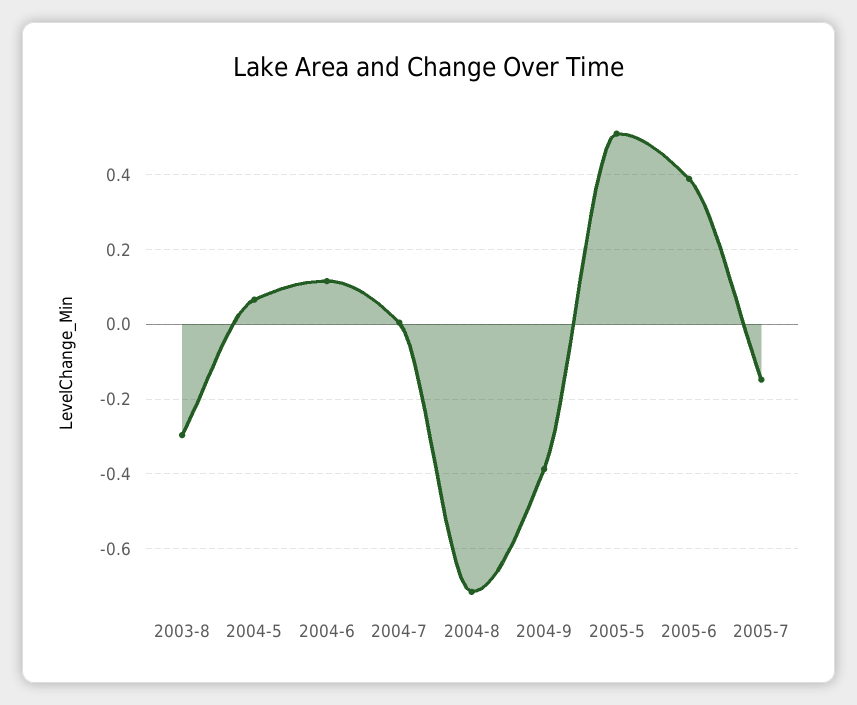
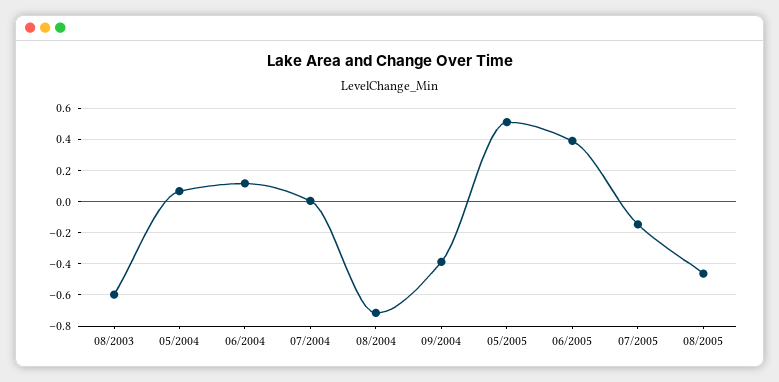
2003-8: -0.3 -> -0.6
08/2005: none -> -0.45

